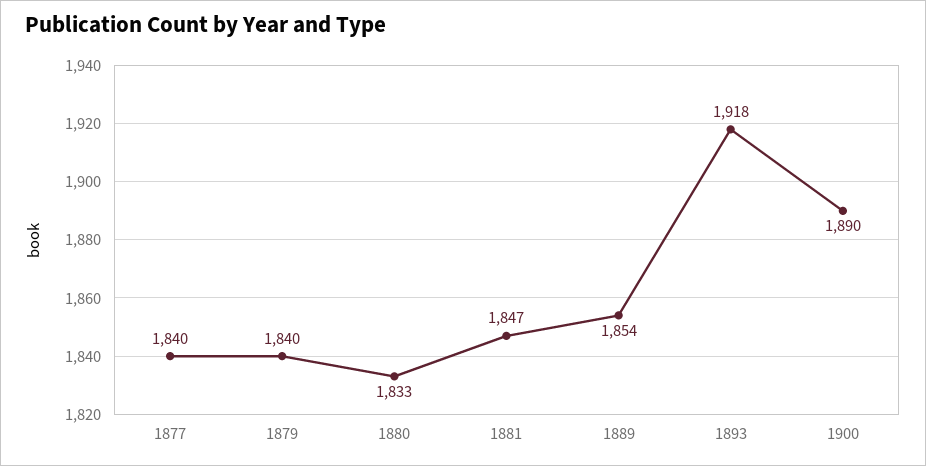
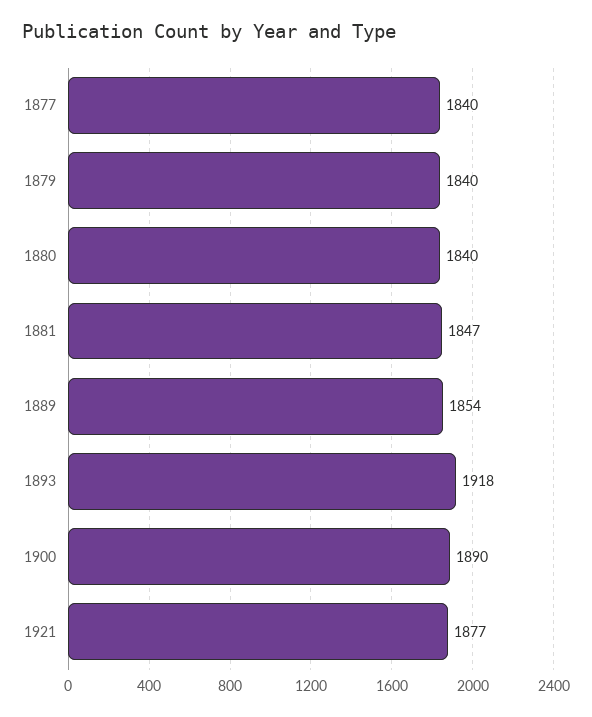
1880: 1833 -> 1840
1921: none -> 1877

